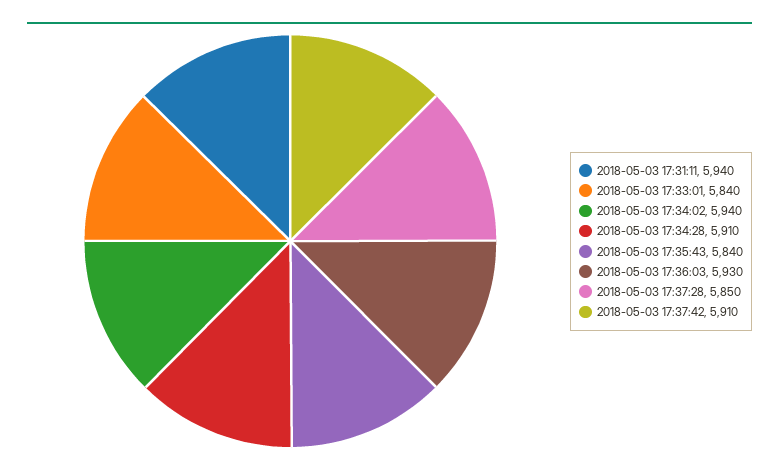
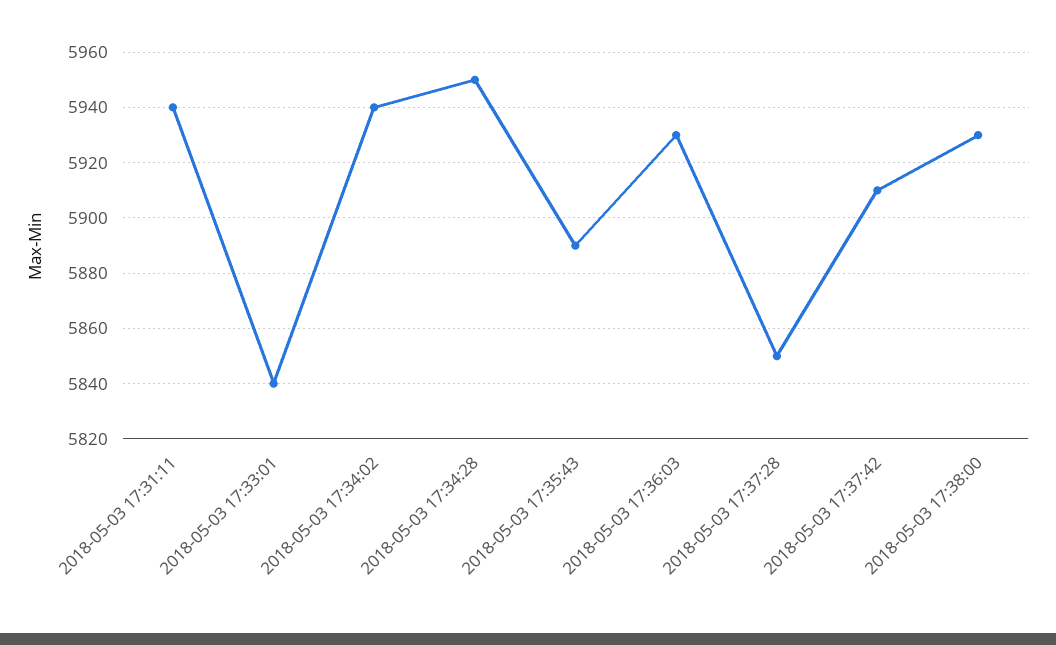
2018-05-03 17:34:28: 5910 -> 5950
2018-05-03 17:35:43: 5840 -> 5890
2018-05-03 17:38:00: none -> 5930

